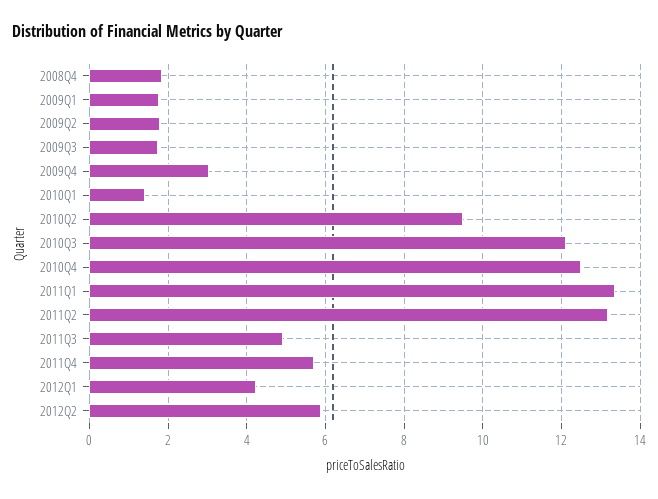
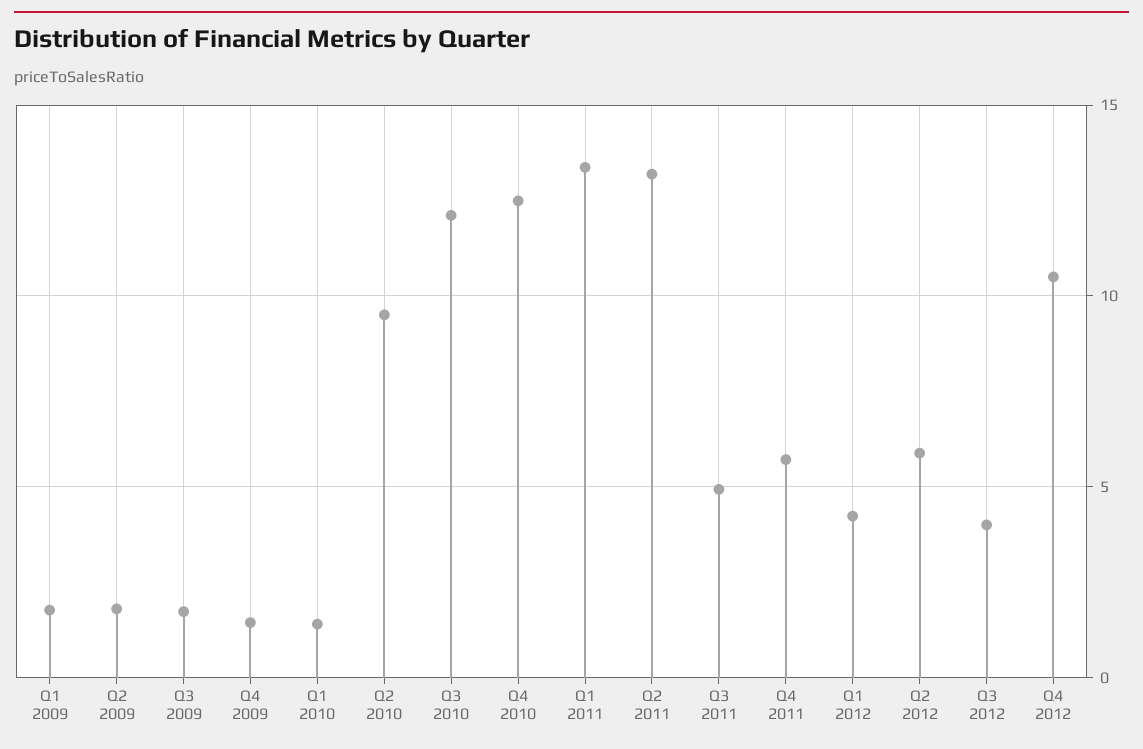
2008Q4: 1.8 -> none
2009Q4: 3 -> 1.5
Q3 2012: none -> 4
Q4 2012: none -> 10.5

